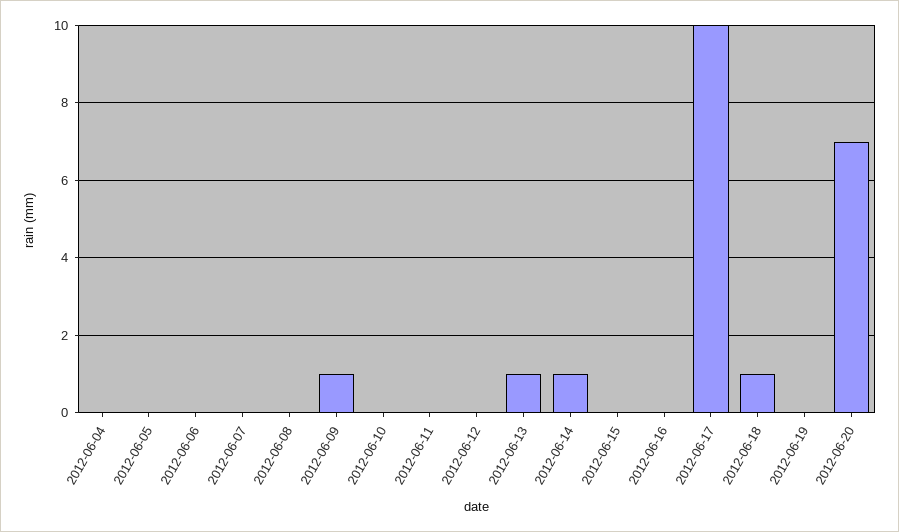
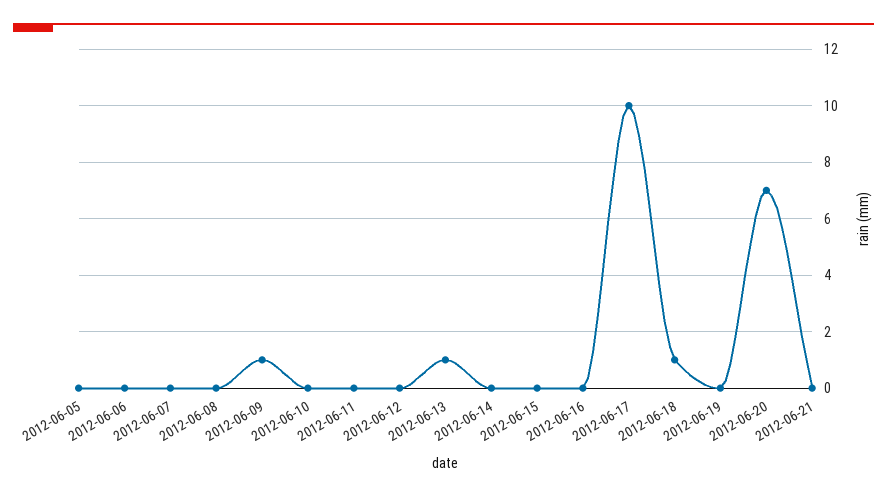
2012-06-04: 0 -> none
2012-06-14: 1 -> 0
2012-06-21: none -> 0

